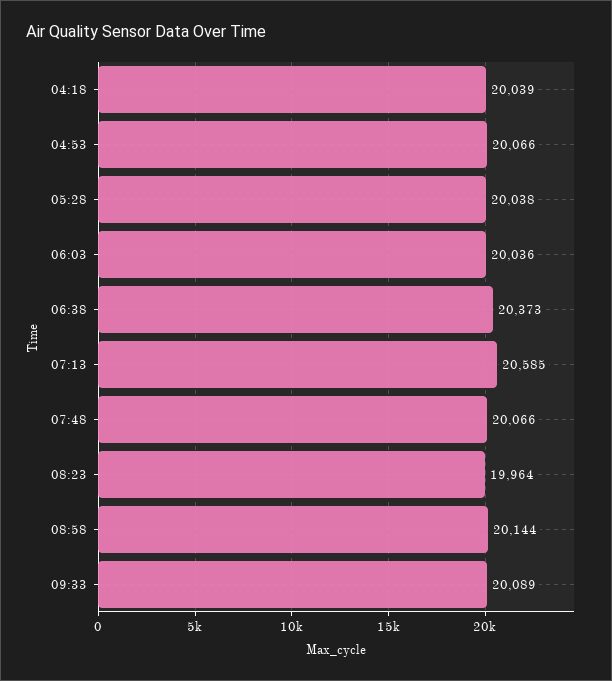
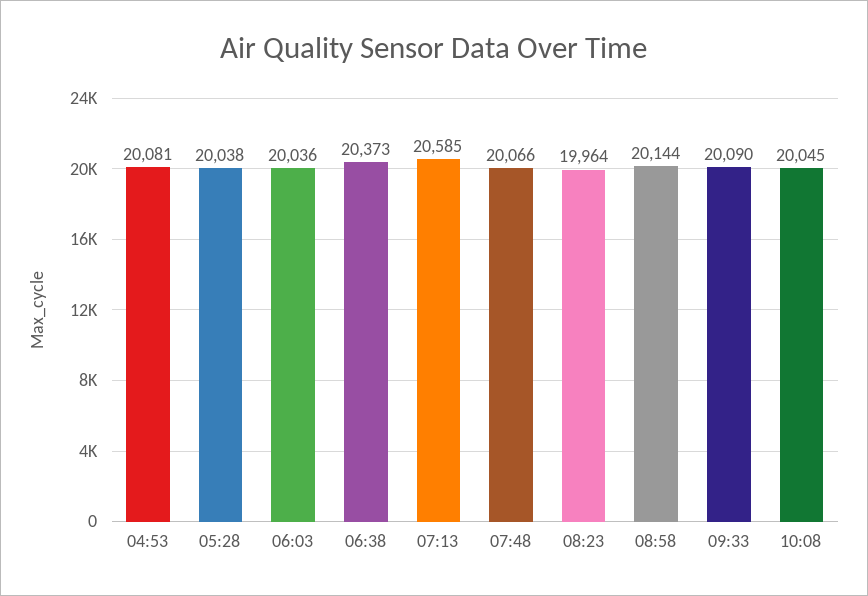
04:18: 20039 -> none
04:53: 20066 -> 20081
09:33: 20089 -> 20090
10:08: none -> 20045

